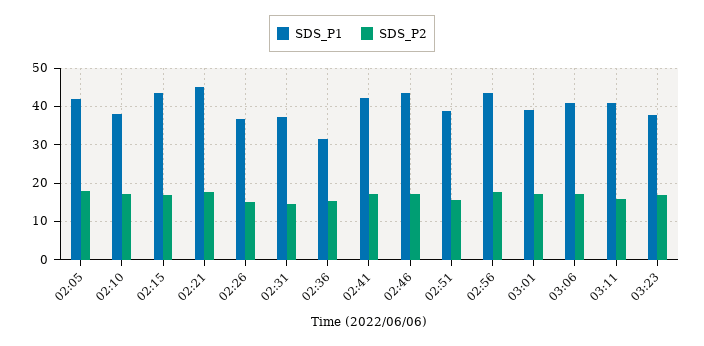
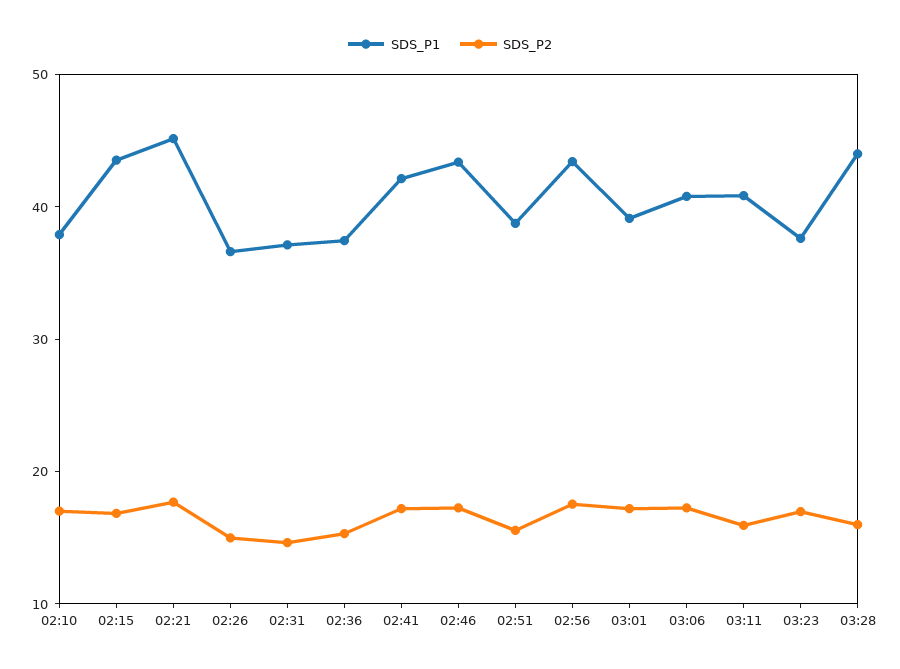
SDS_P1, 02:05: 42 -> none
SDS_P2, 02:05: 18 -> none
SDS_P1, 02:36: 32 -> 38
SDS_P1, 03:28: none -> 44
SDS_P2, 03:28: none -> 16

